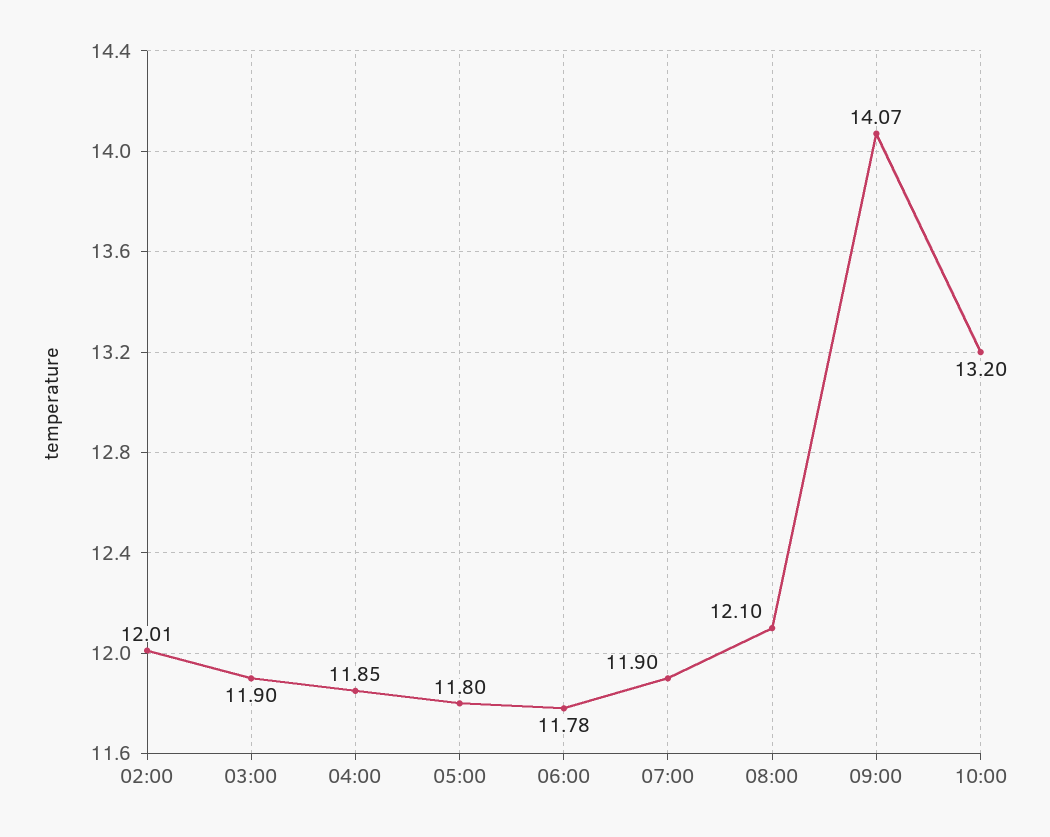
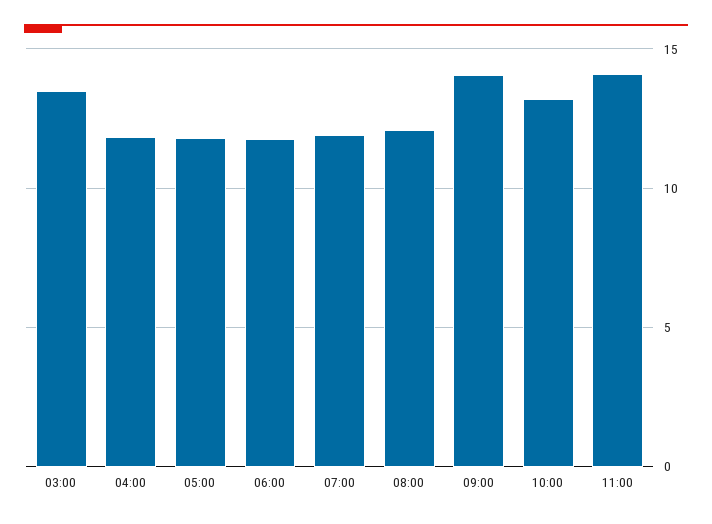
02:00: 12.01 -> none
03:00: 11.9 -> 13.5
11:00: none -> 14

